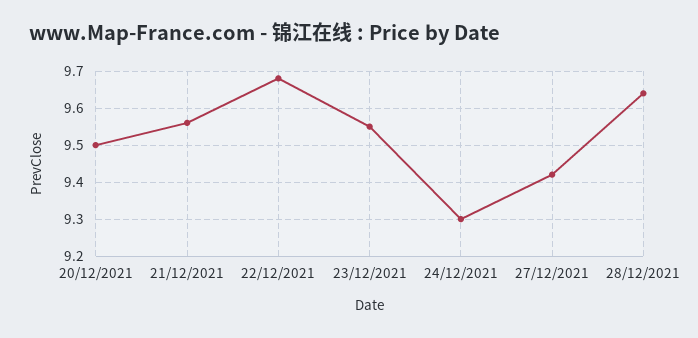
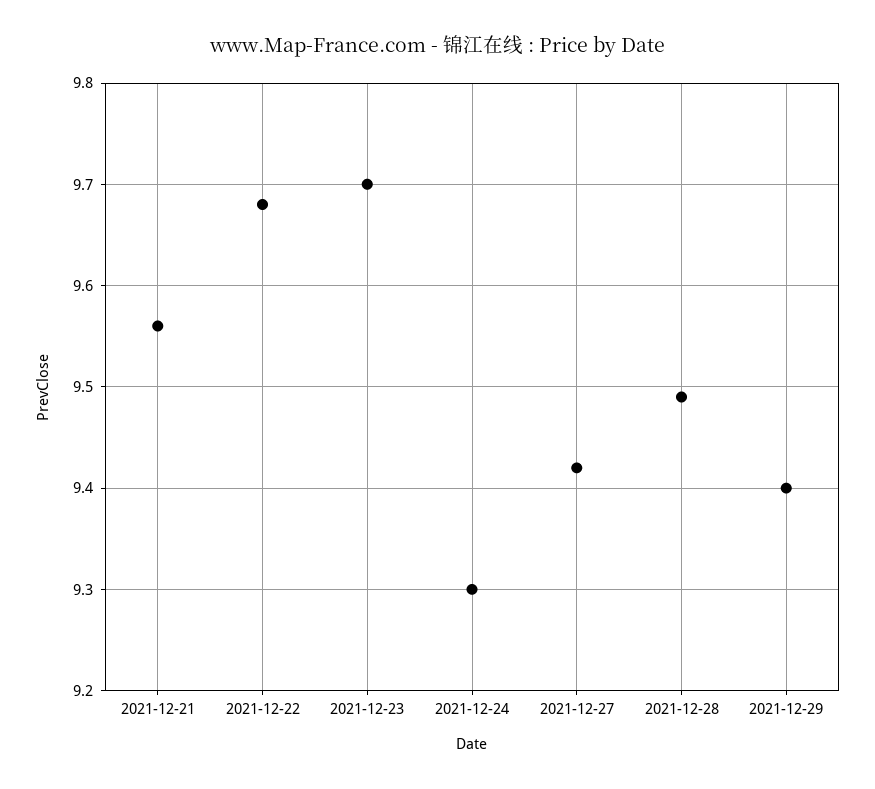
20/12/2021: 9.5 -> none
23/12/2021: 9.55 -> 9.7
28/12/2021: 9.65 -> 9.49
2021-12-29: none -> 9.4

